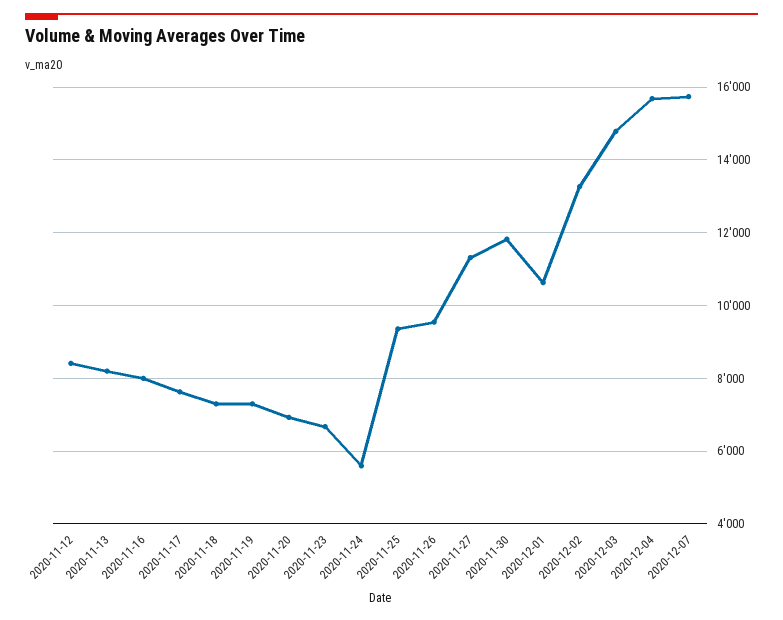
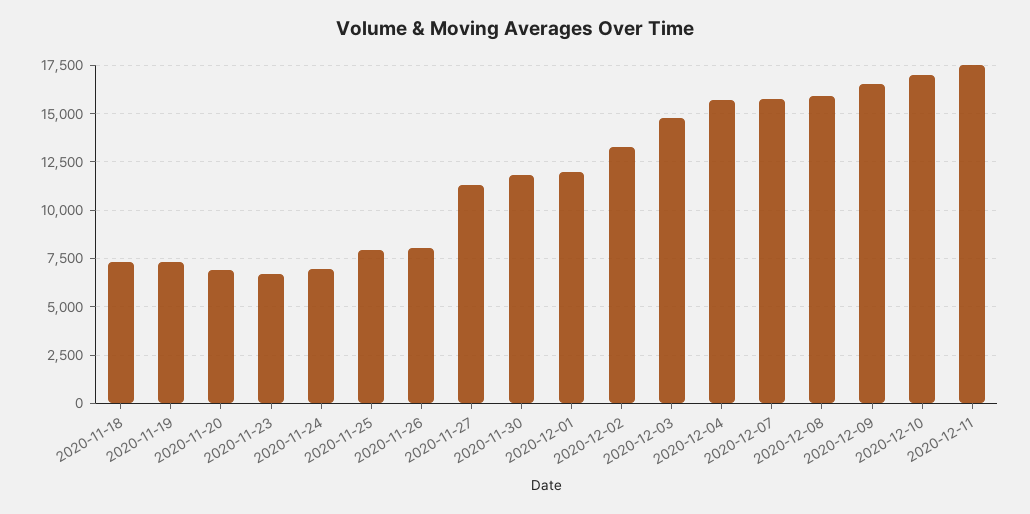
2020-11-12: 8400 -> none
2020-11-13: 8200 -> none
2020-11-16: 8000 -> none
2020-11-17: 7600 -> none
2020-11-24: 5600 -> 7000
2020-11-25: 9400 -> 8000
2020-11-26: 9600 -> 8000
2020-12-01: 10600 -> 12000
2020-12-08: none -> 16000
2020-12-09: none -> 16500
2020-12-10: none -> 17000
2020-12-11: none -> 17500

